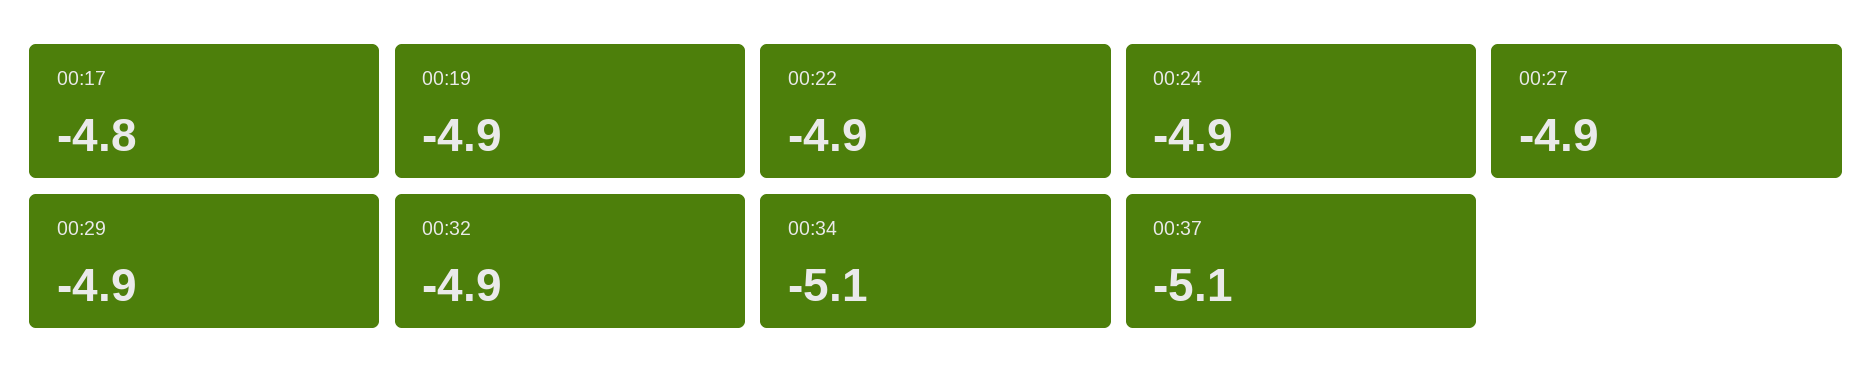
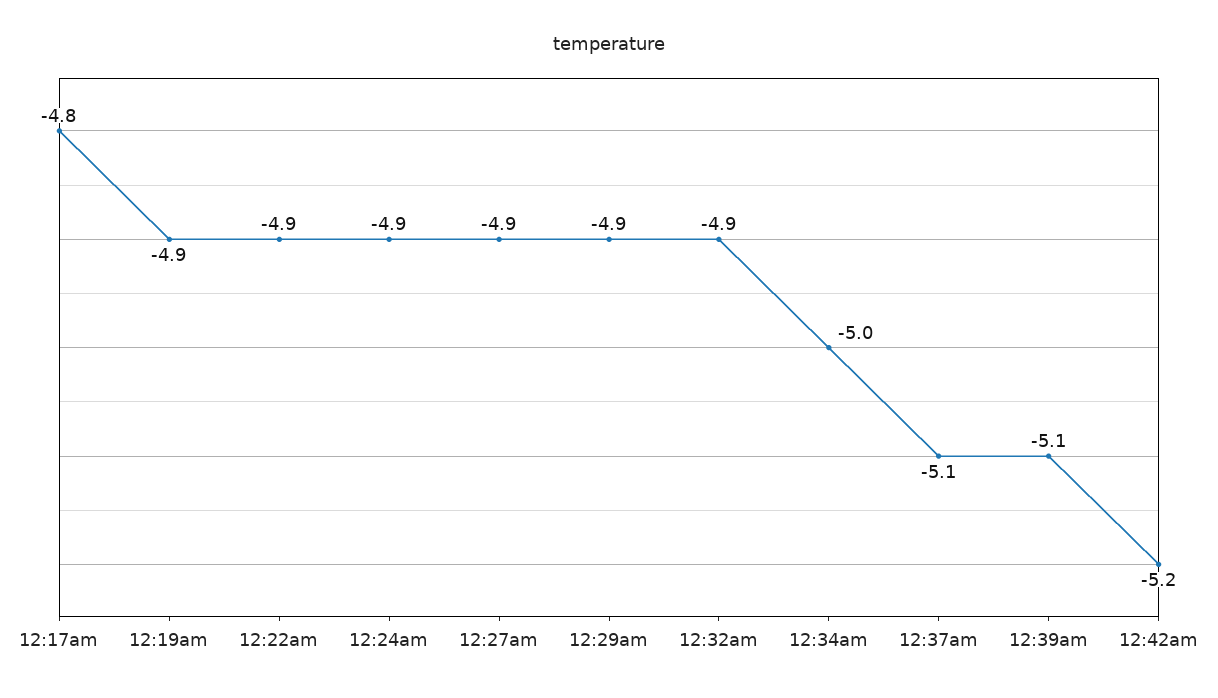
00:34: -5.1 -> -5
12:39am: none -> -5.1
12:42am: none -> -5.2

